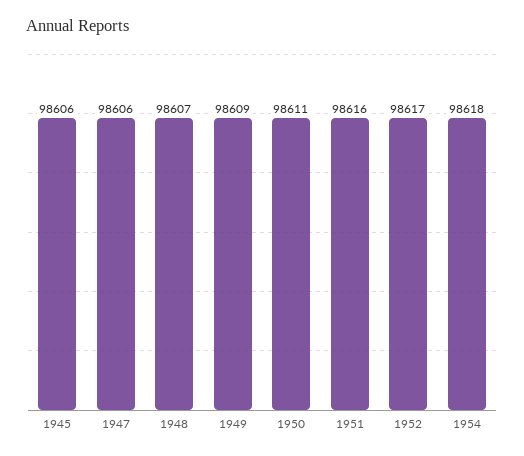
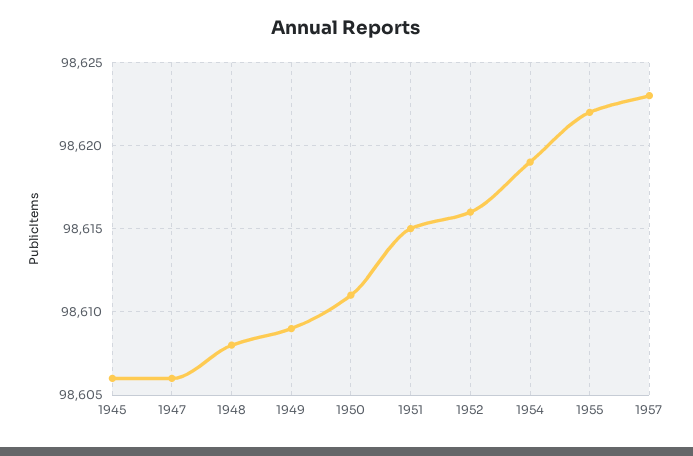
1948: 98607 -> 98608
1951: 98616 -> 98615
1952: 98617 -> 98616
1954: 98618 -> 98619
1955: none -> 98622
1957: none -> 98623

